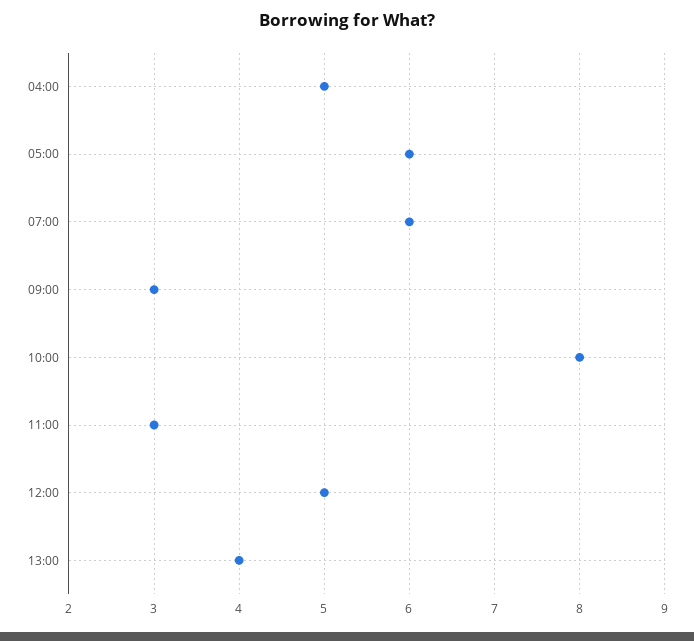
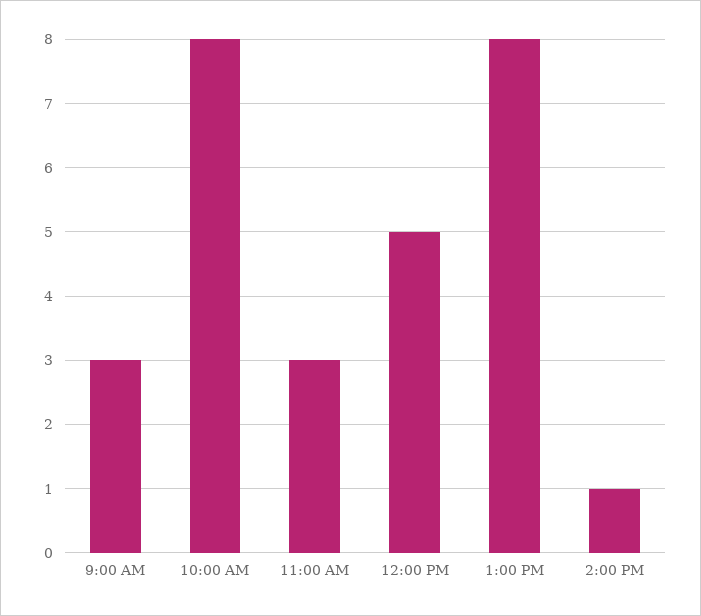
04:00: 5 -> none
05:00: 6 -> none
07:00: 6 -> none
13:00: 4 -> 8
2:00 PM: none -> 1

